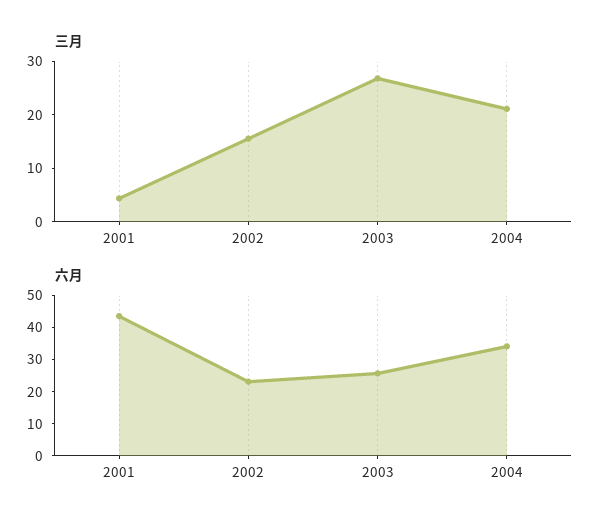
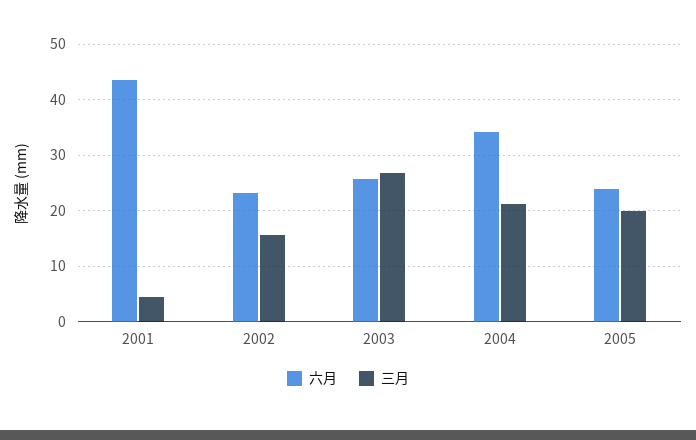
六月, 2005: none -> 24
三月, 2005: none -> 20

